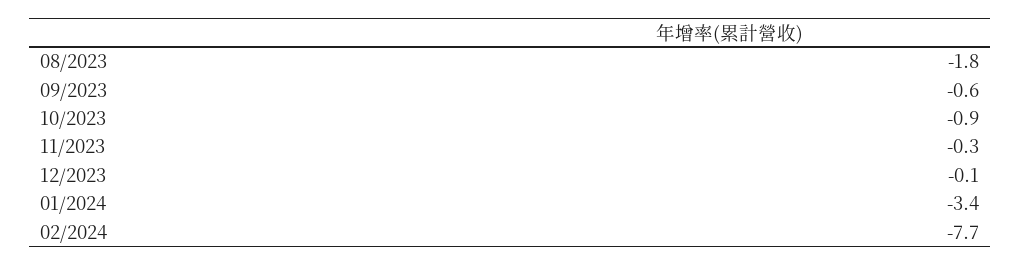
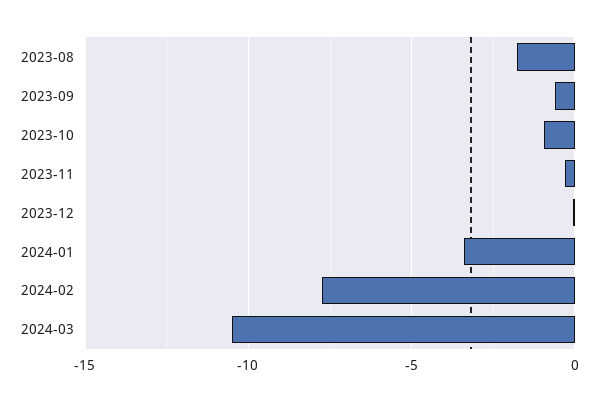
2024-03: none -> -10.5

